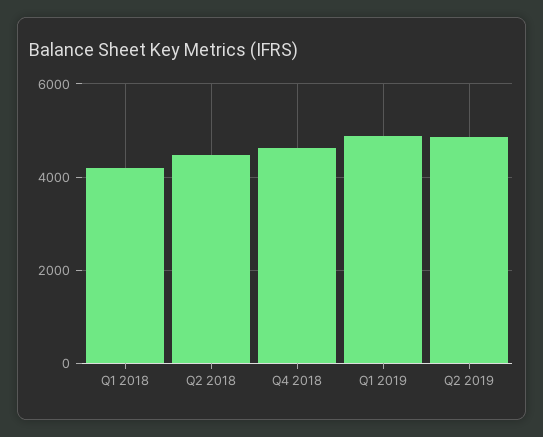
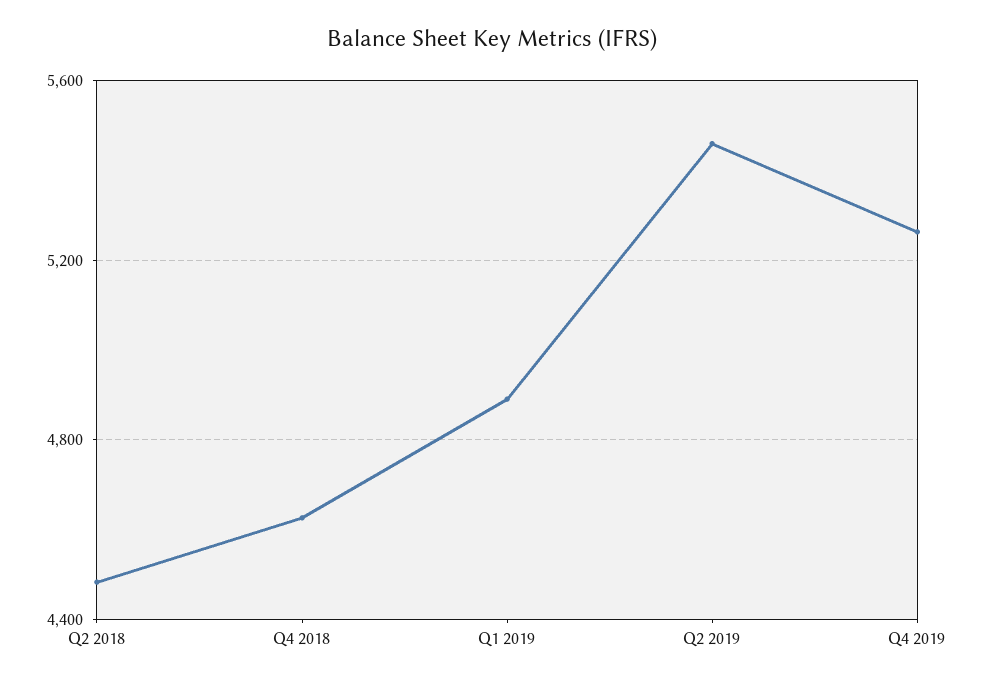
Q1 2018: 4200 -> none
Q2 2019: 4800 -> 5450
Q4 2019: none -> 5250

